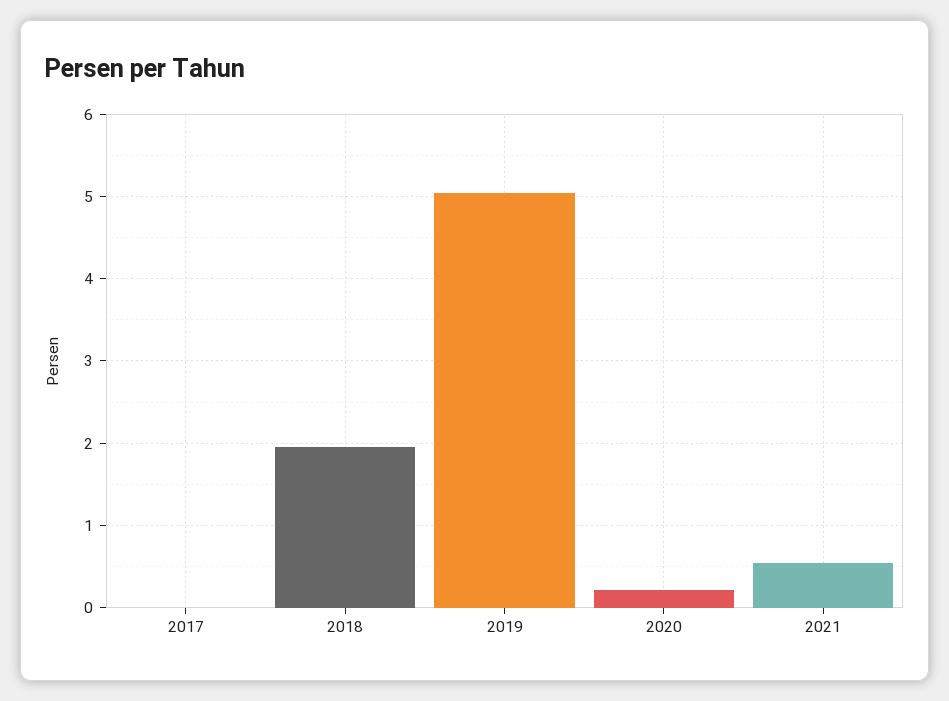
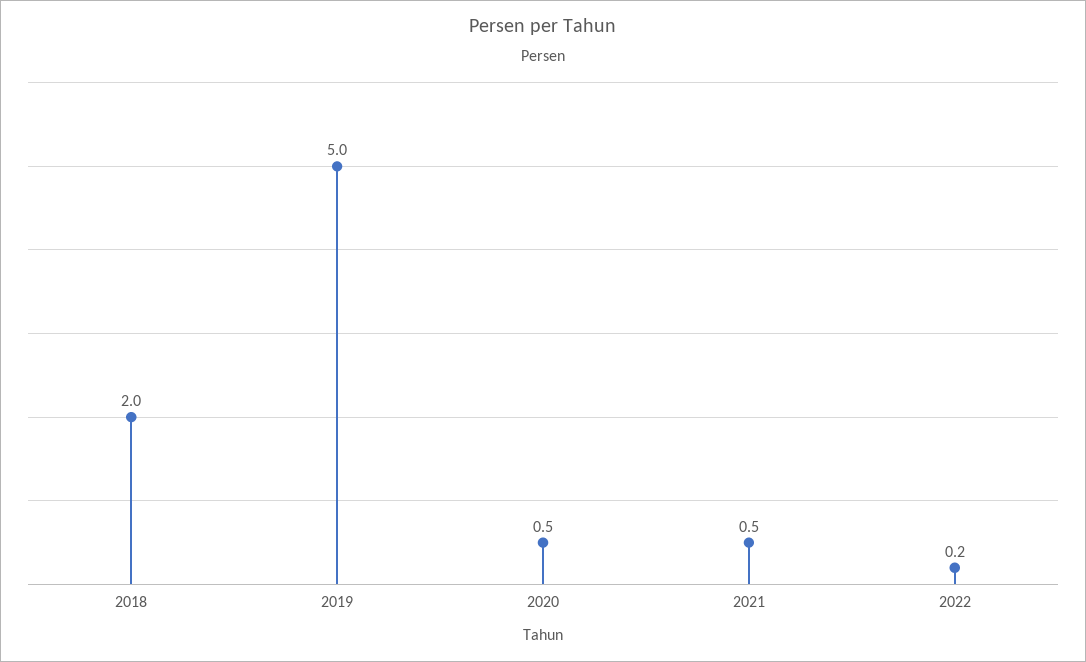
2017: 0 -> none
2020: 0.2 -> 0.5
2022: none -> 0.2

